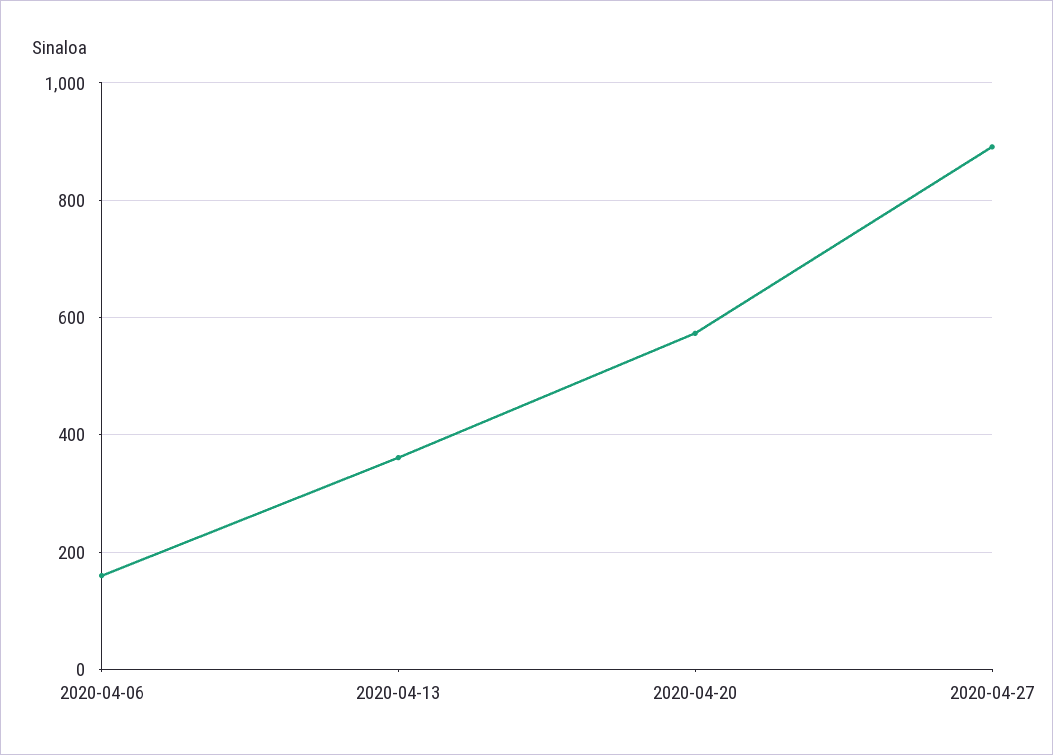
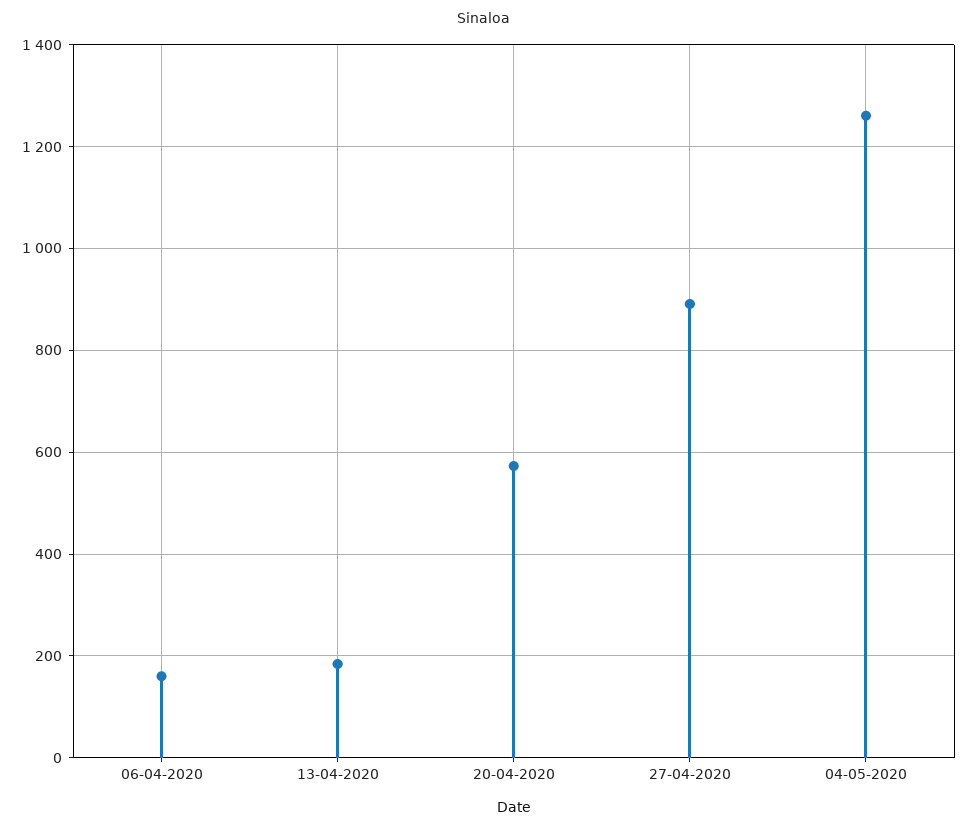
2020-04-13: 360 -> 180
04-05-2020: none -> 1260

